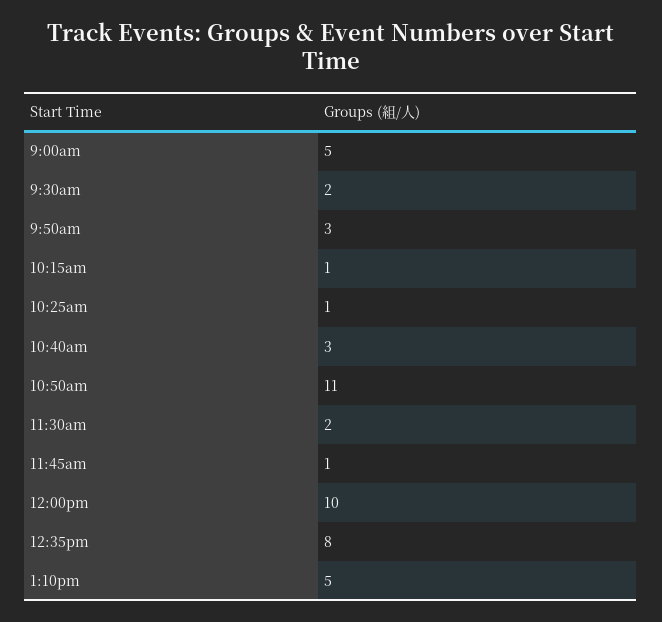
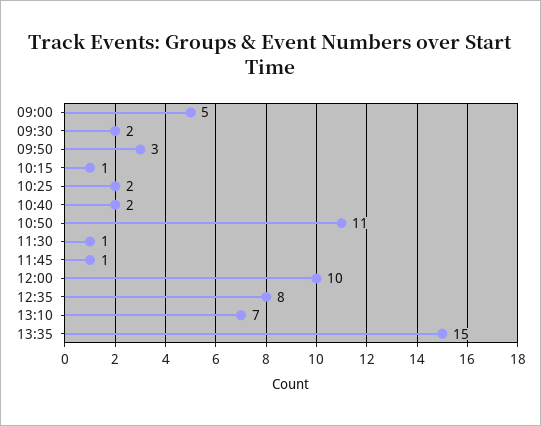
10:25am: 1 -> 2
10:40am: 3 -> 2
11:30am: 2 -> 1
1:10pm: 5 -> 7
13:35: none -> 15

